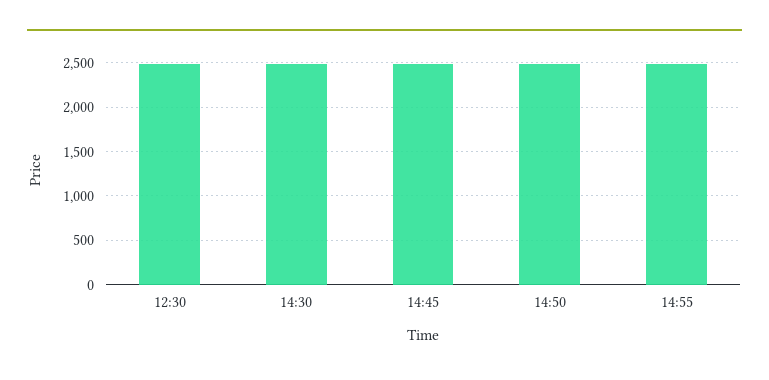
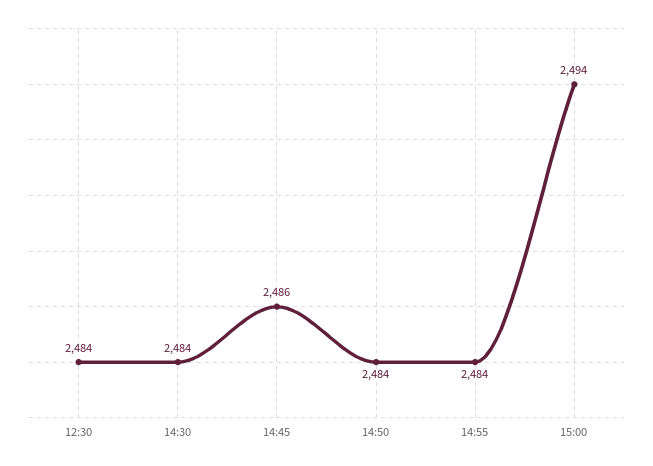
15:00: none -> 2494

